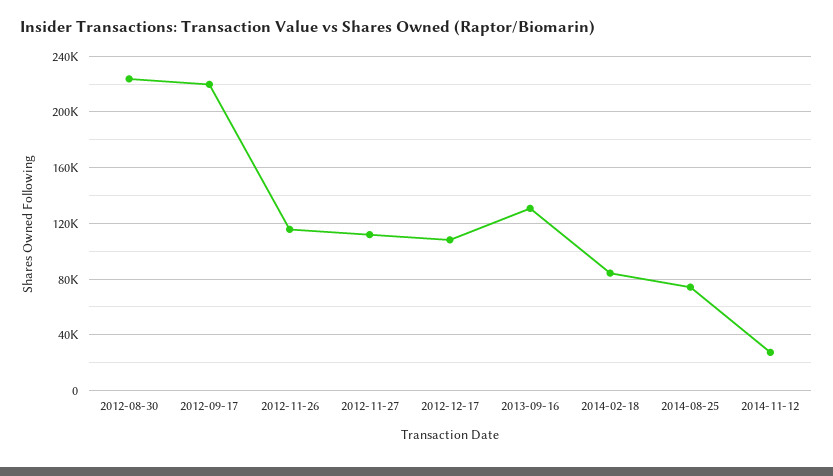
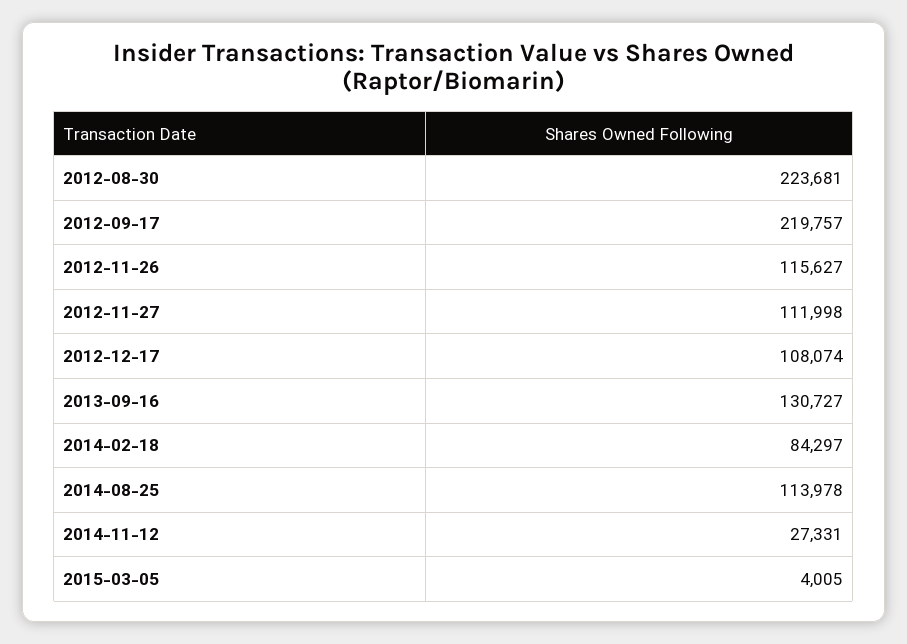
2014-08-25: 75000 -> 113978
2015-03-05: none -> 4005

